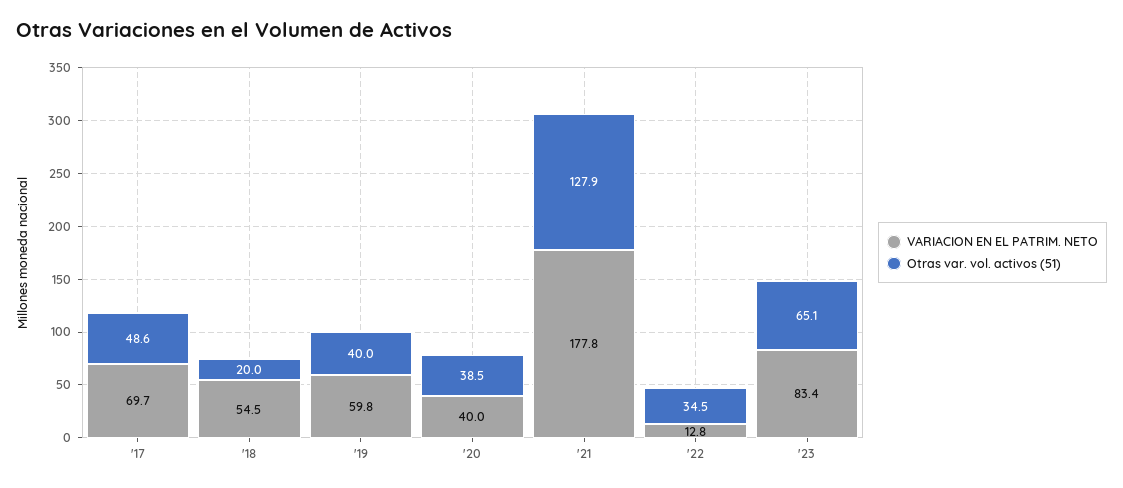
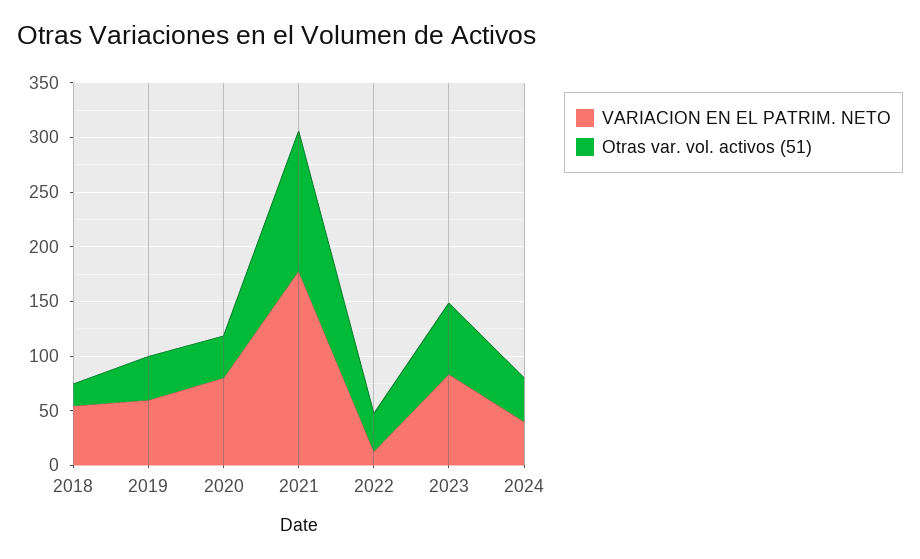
VARIACION EN EL PATRIM. NETO, '17: 69.7 -> none
Otras var. vol. activos (51), '17: 48.6 -> none
VARIACION EN EL PATRIM. NETO, '20: 40 -> 80
VARIACION EN EL PATRIM. NETO, 2024: none -> 40
Otras var. vol. activos (51), 2024: none -> 40

